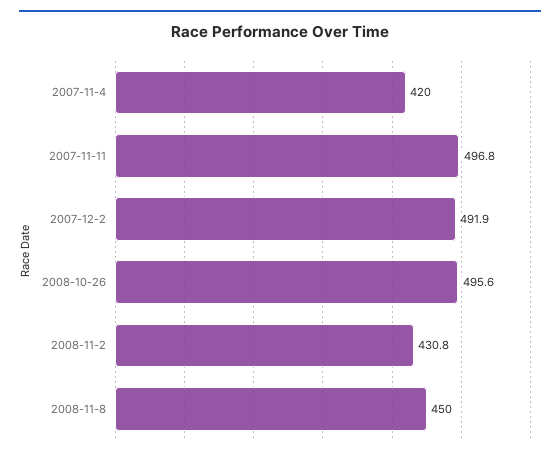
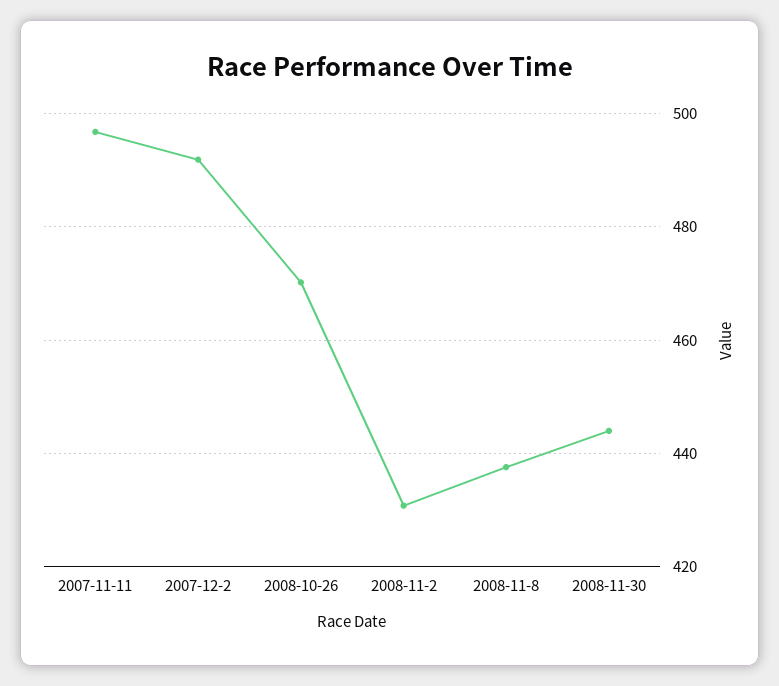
2007-11-4: 420 -> none
2008-10-26: 495.6 -> 470
2008-11-8: 450 -> 438
2008-11-30: none -> 444

